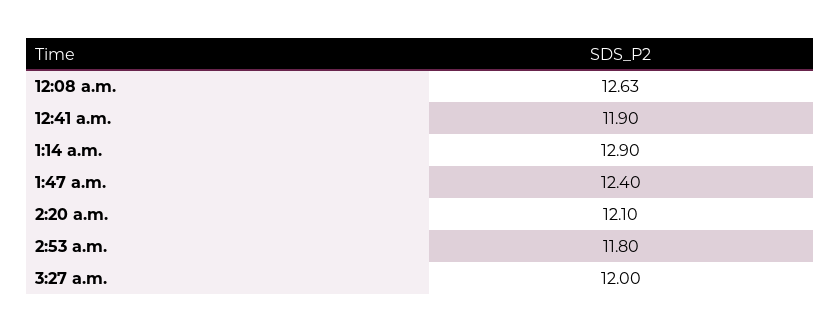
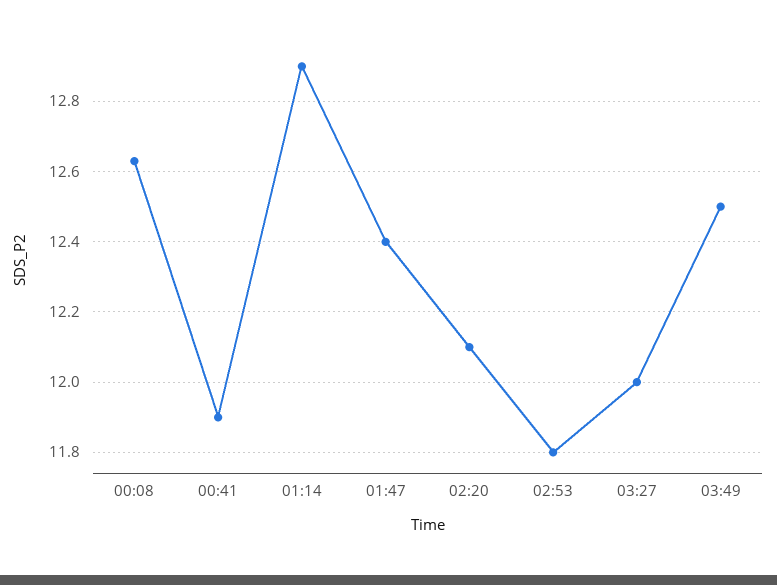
03:49: none -> 12.5

